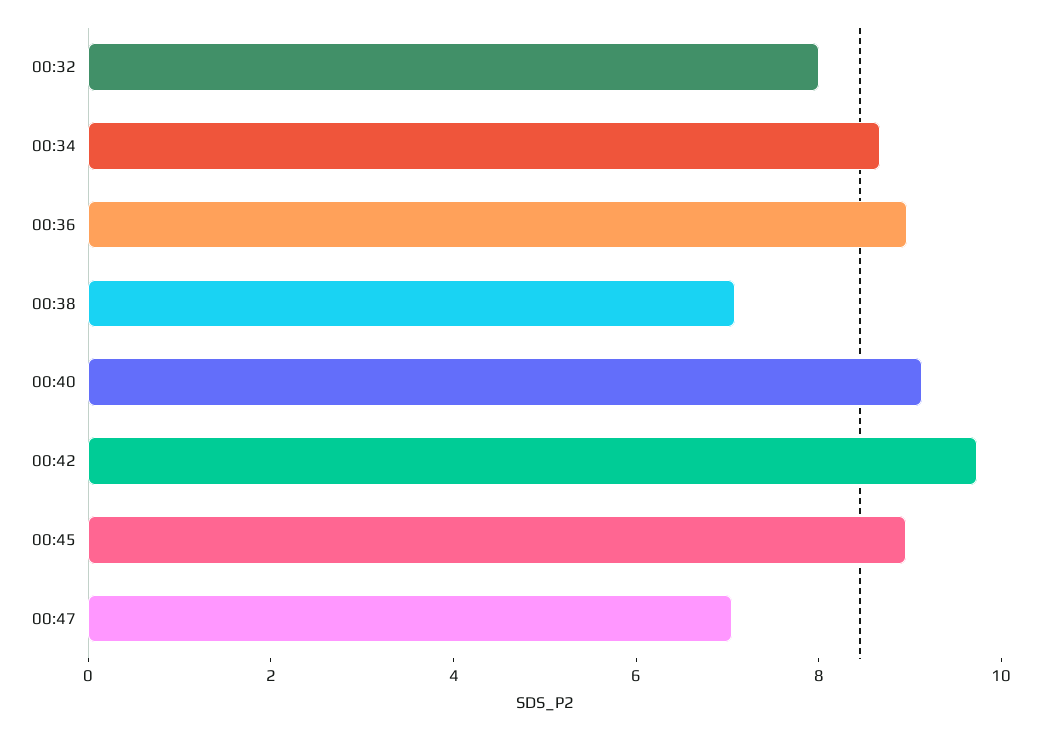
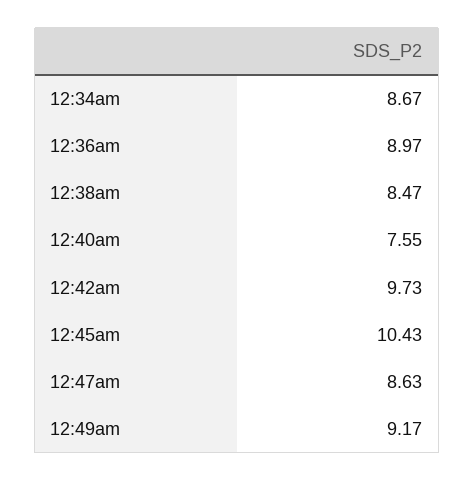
00:32: 8 -> none
00:38: 7 -> 8.47
00:40: 9 -> 7.55
00:45: 9 -> 10.43
00:47: 7 -> 8.63
12:49am: none -> 9.17

